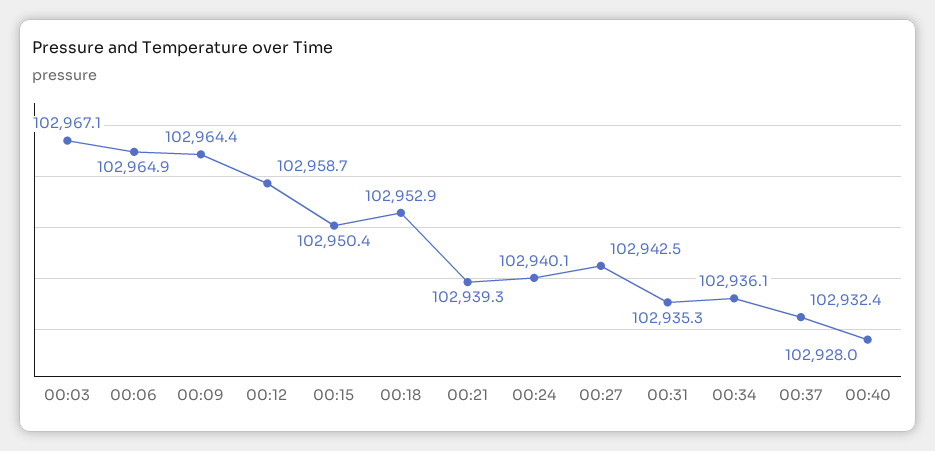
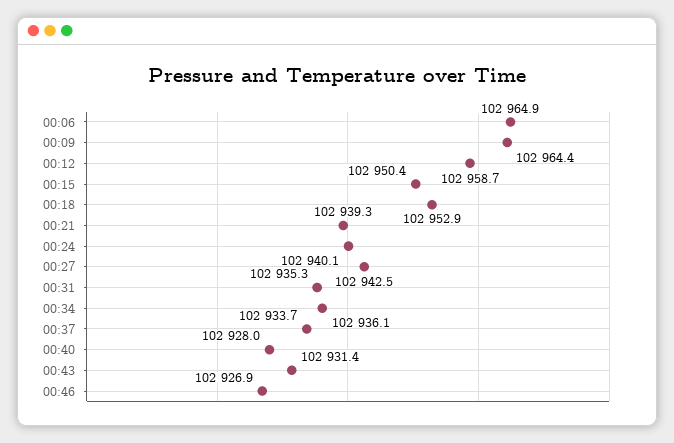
00:03: 102967.1 -> none
00:37: 102932.4 -> 102933.7
00:43: none -> 102931.4
00:46: none -> 102926.9

